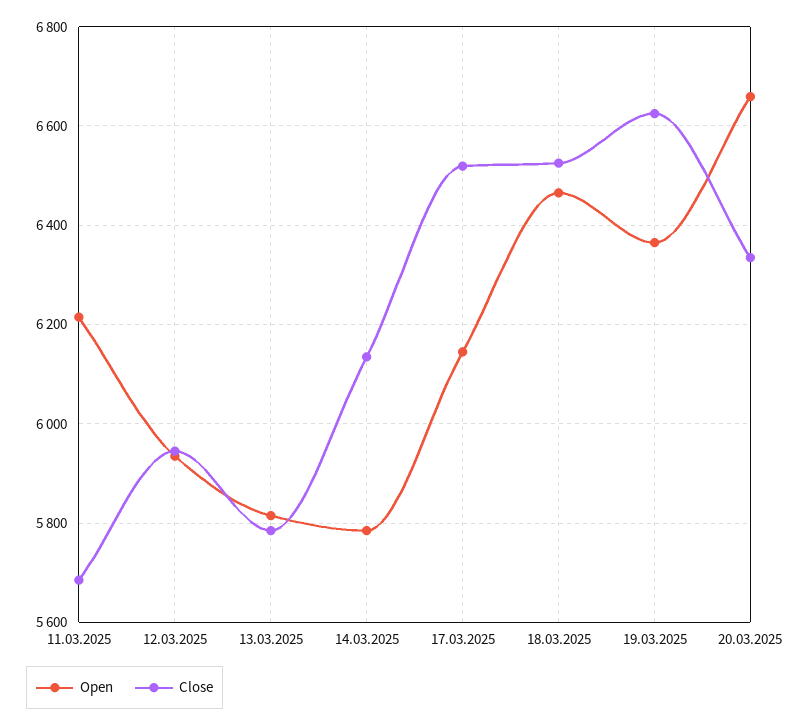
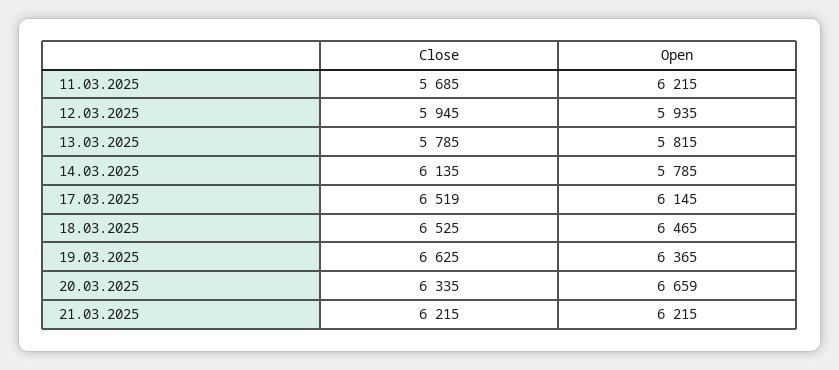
Close, 21.03.2025: none -> 6215
Open, 21.03.2025: none -> 6215

